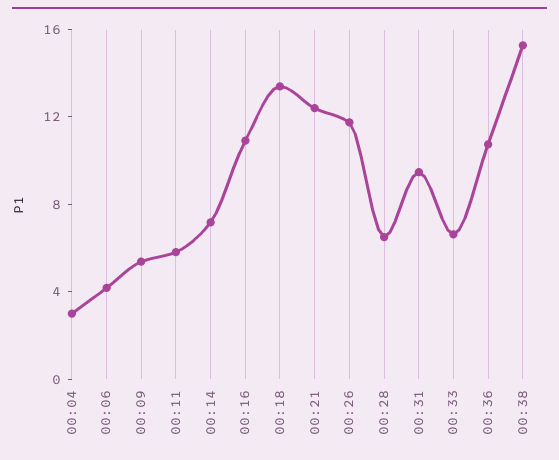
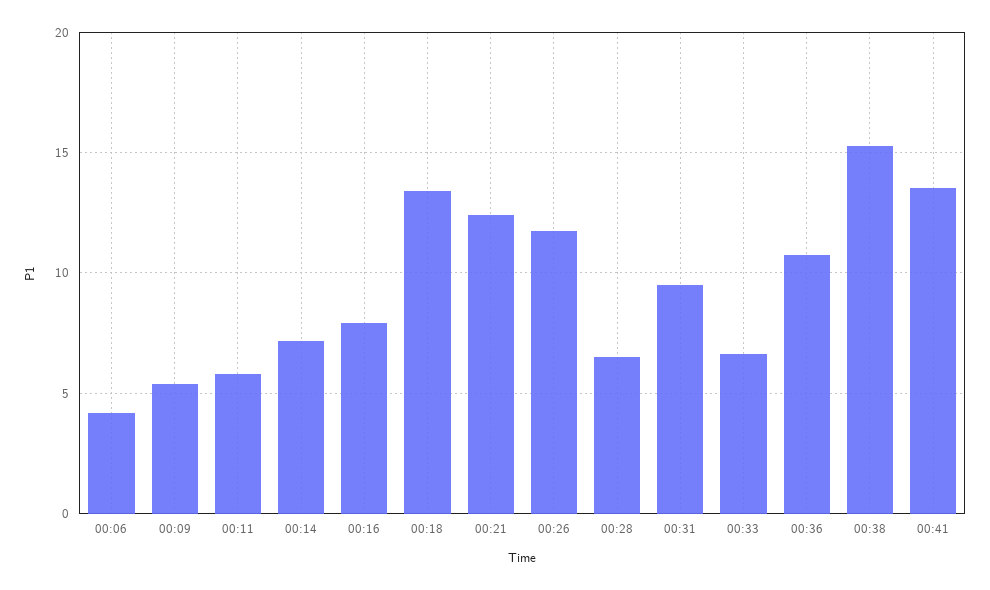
00:04: 3 -> none
00:16: 11 -> 8
00:41: none -> 13.5

